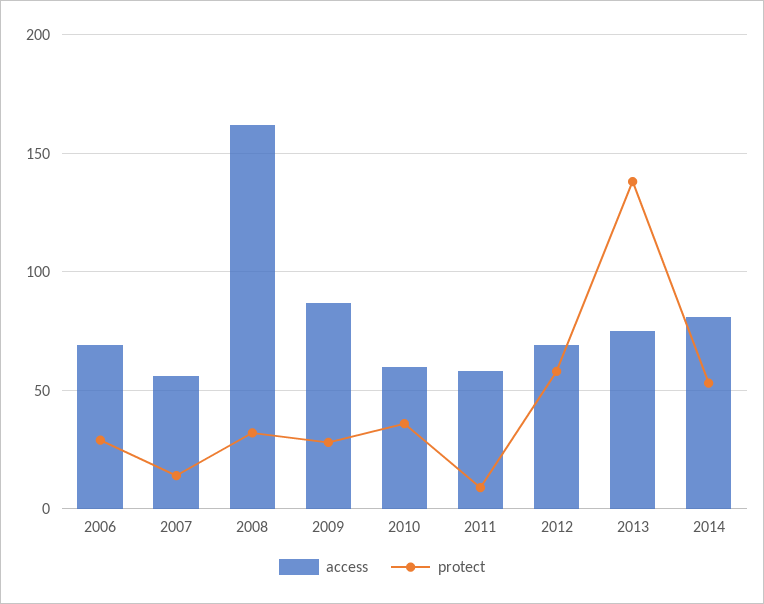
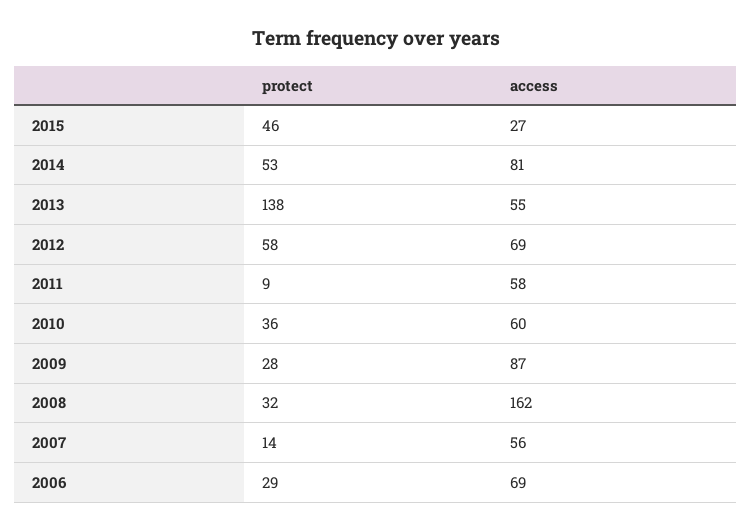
access, 2013: 75 -> 55
protect, 2015: none -> 46
access, 2015: none -> 27

